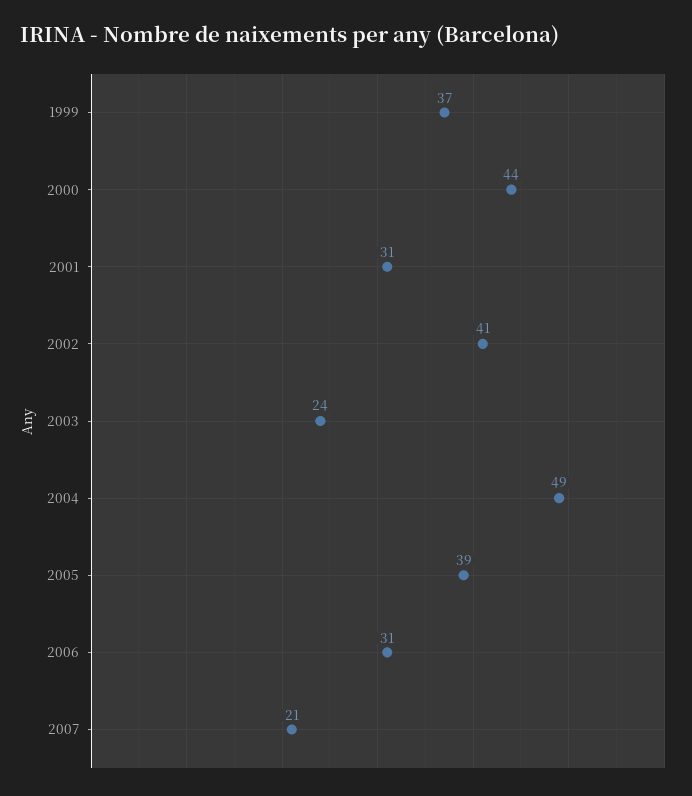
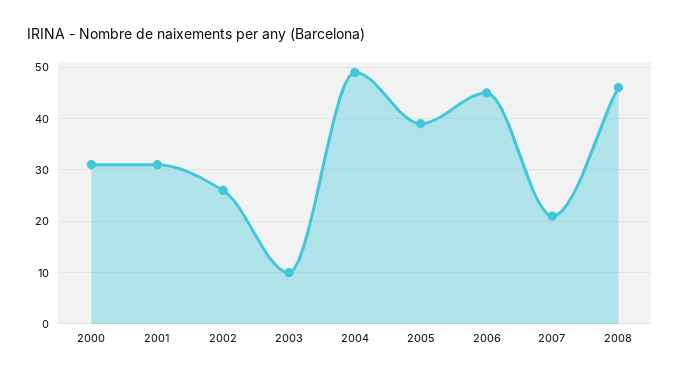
1999: 37 -> none
2000: 44 -> 30
2002: 41 -> 25
2003: 24 -> 10
2006: 31 -> 45
2008: none -> 45

